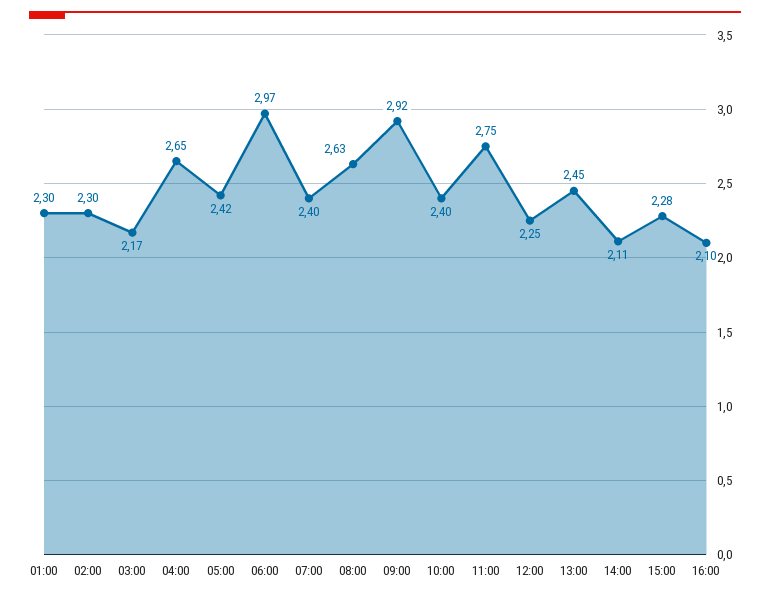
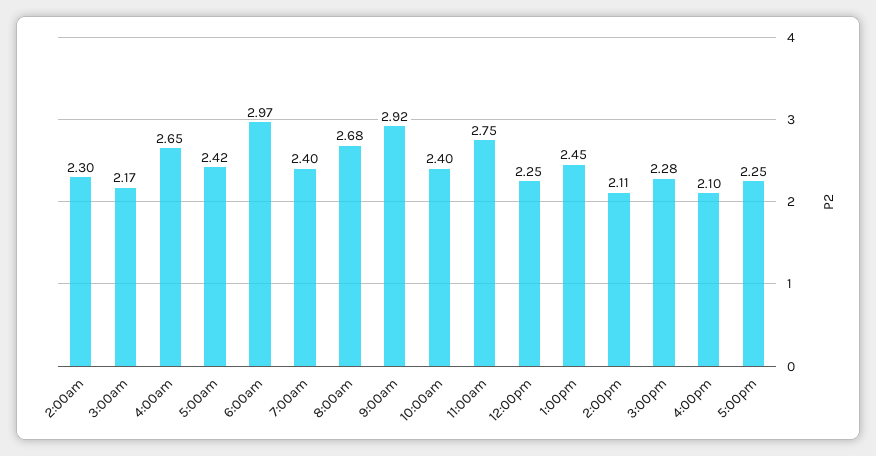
01:00: 2.3 -> none
08:00: 2.63 -> 2.68
5:00pm: none -> 2.25

